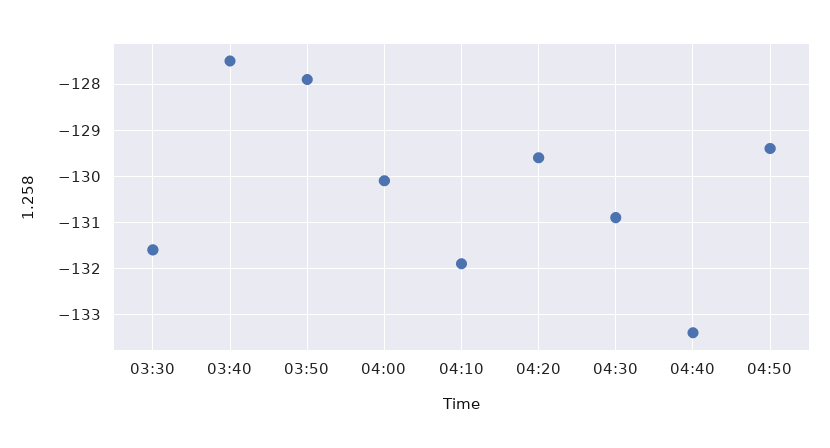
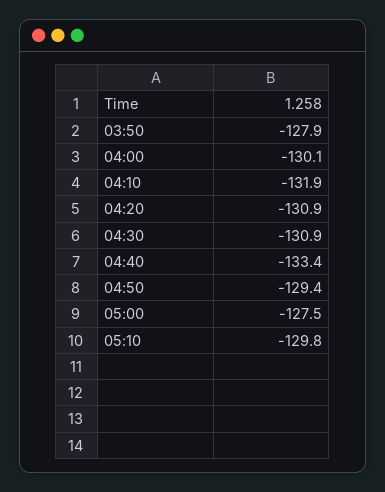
03:30: -131.5 -> none
03:40: -127.5 -> none
04:20: -129.5 -> -130.9
05:00: none -> -127.5
05:10: none -> -129.8

